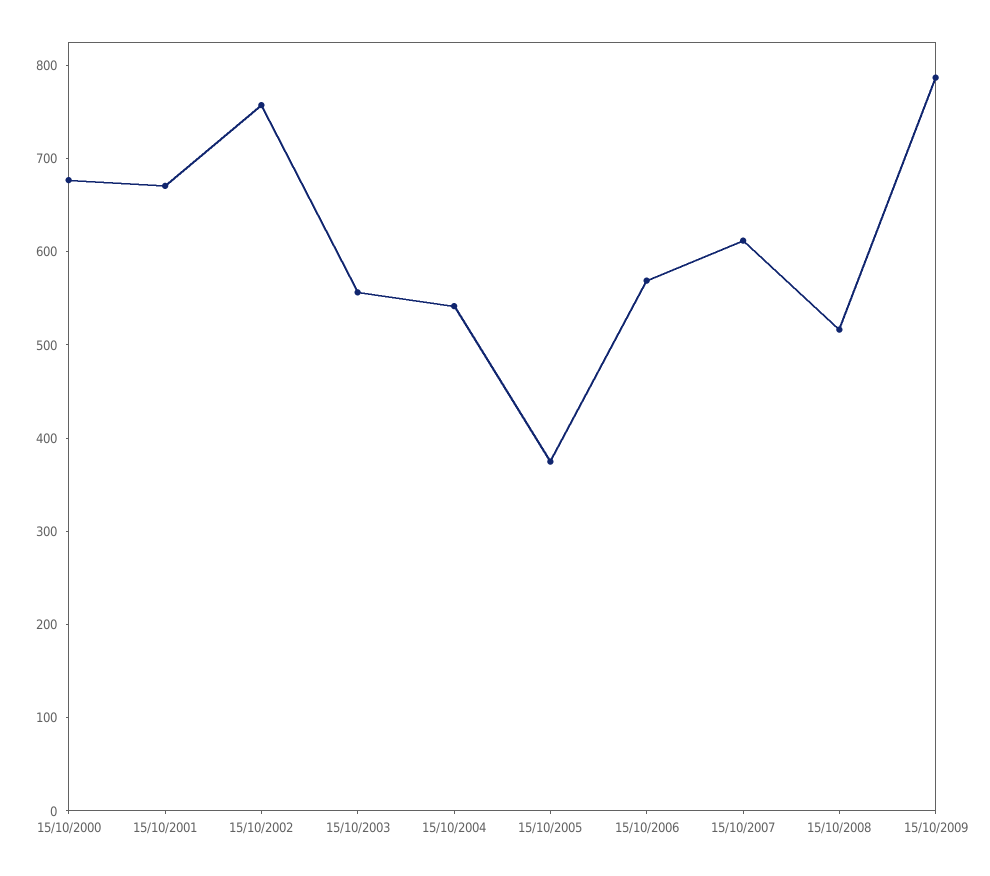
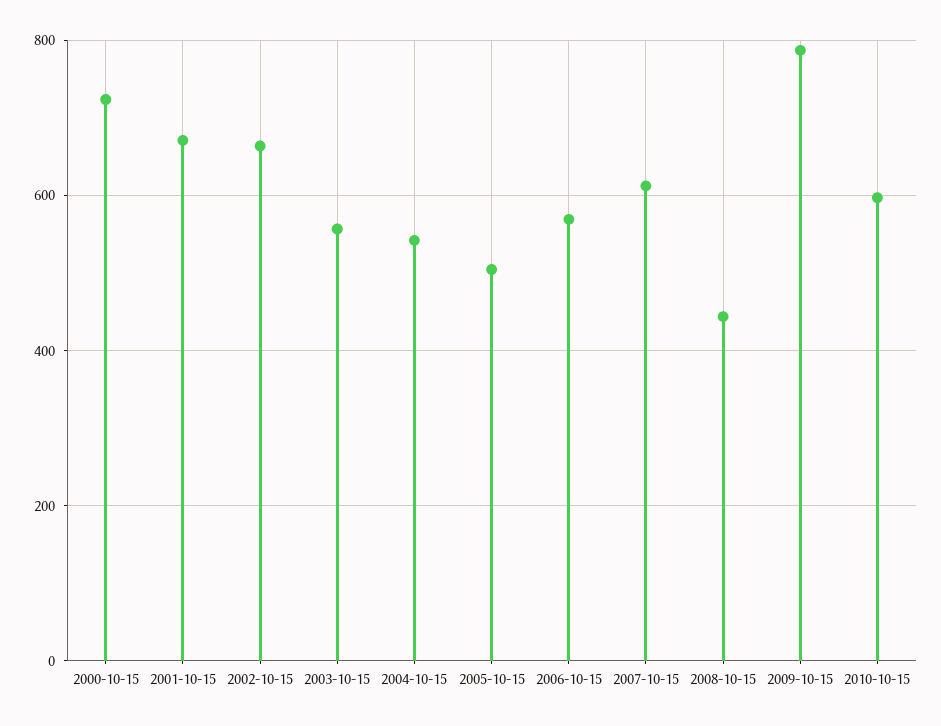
15/10/2000: 680 -> 720
15/10/2002: 760 -> 660
15/10/2005: 380 -> 500
15/10/2008: 520 -> 440
2010-10-15: none -> 600

